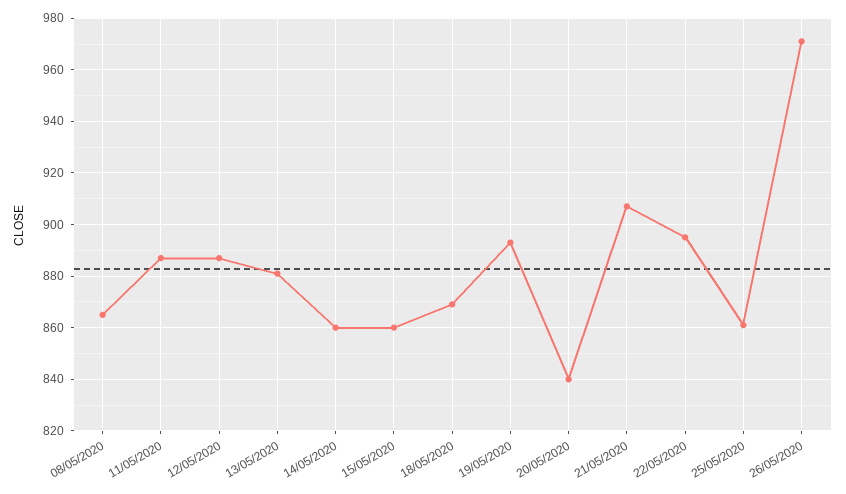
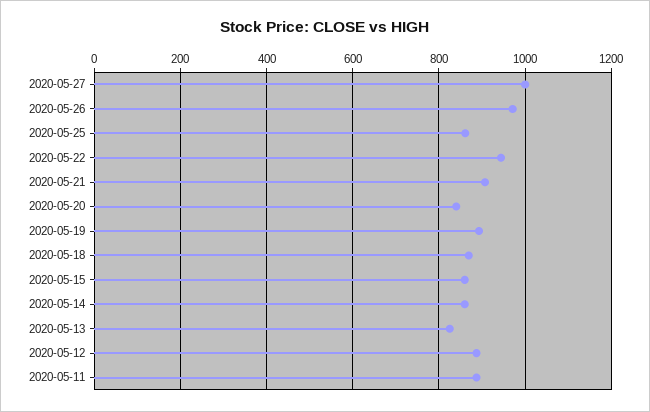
08/05/2020: 865 -> none
13/05/2020: 880 -> 820
22/05/2020: 895 -> 940
2020-05-27: none -> 1000

